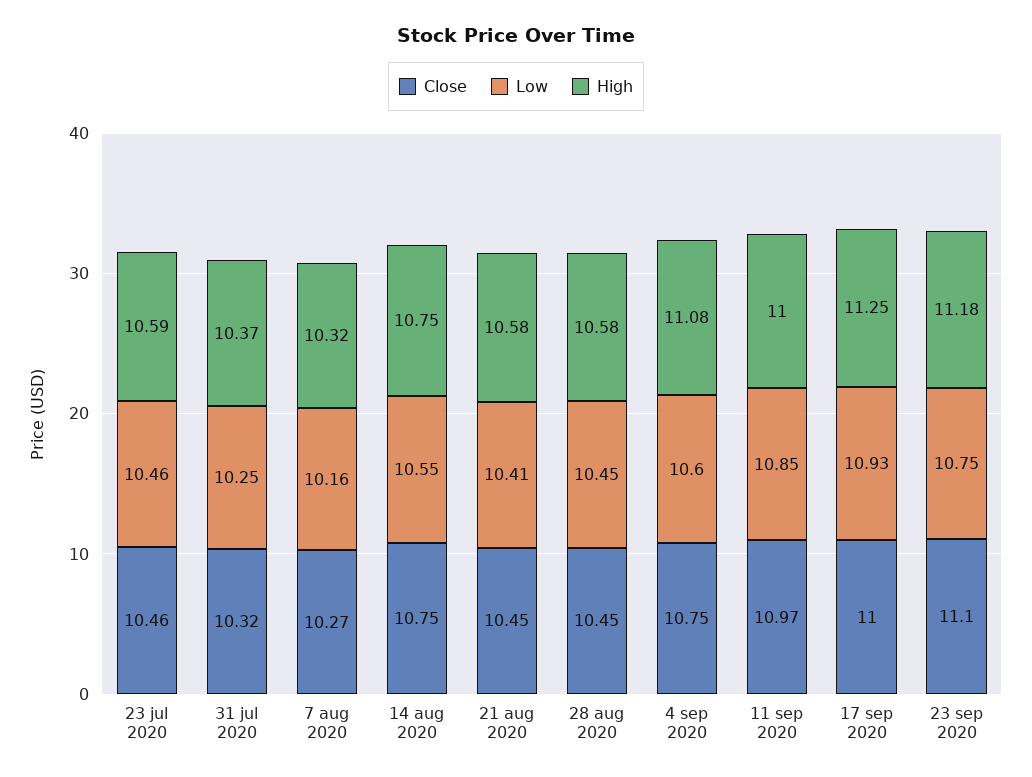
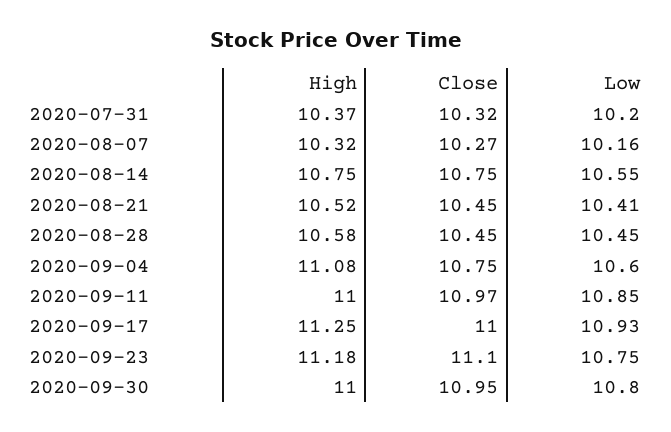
Close, 23 jul 2020: 10.46 -> none
Low, 23 jul 2020: 10.46 -> none
High, 23 jul 2020: 10.59 -> none
Low, 31 jul 2020: 10.25 -> 10.2
High, 21 aug 2020: 10.58 -> 10.52
High, 2020-09-30: none -> 11
Close, 2020-09-30: none -> 10.95
Low, 2020-09-30: none -> 10.8

